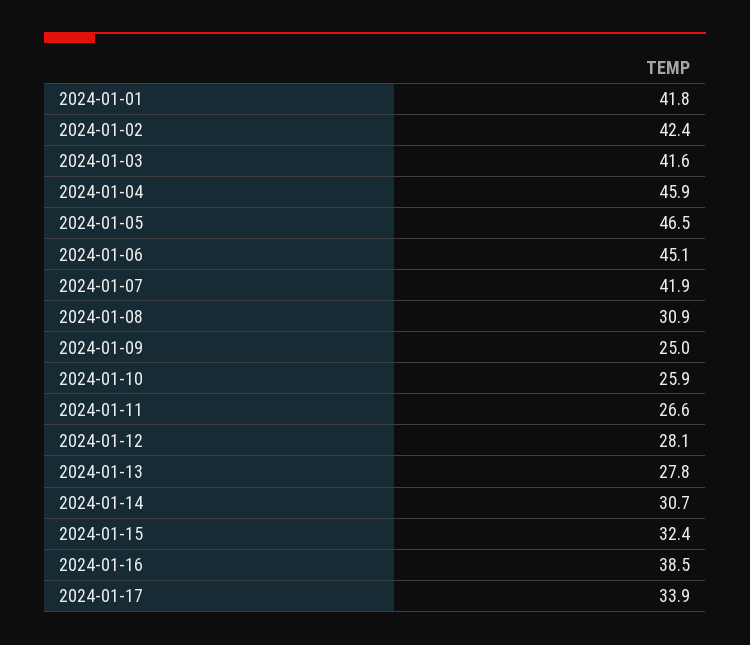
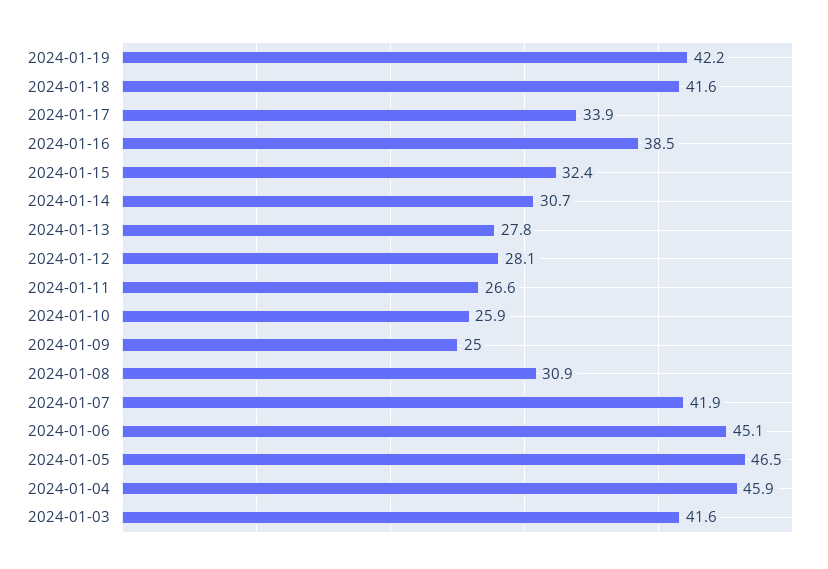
2024-01-01: 41.8 -> none
2024-01-02: 42.4 -> none
2024-01-19: none -> 42.2
2024-01-18: none -> 41.6

